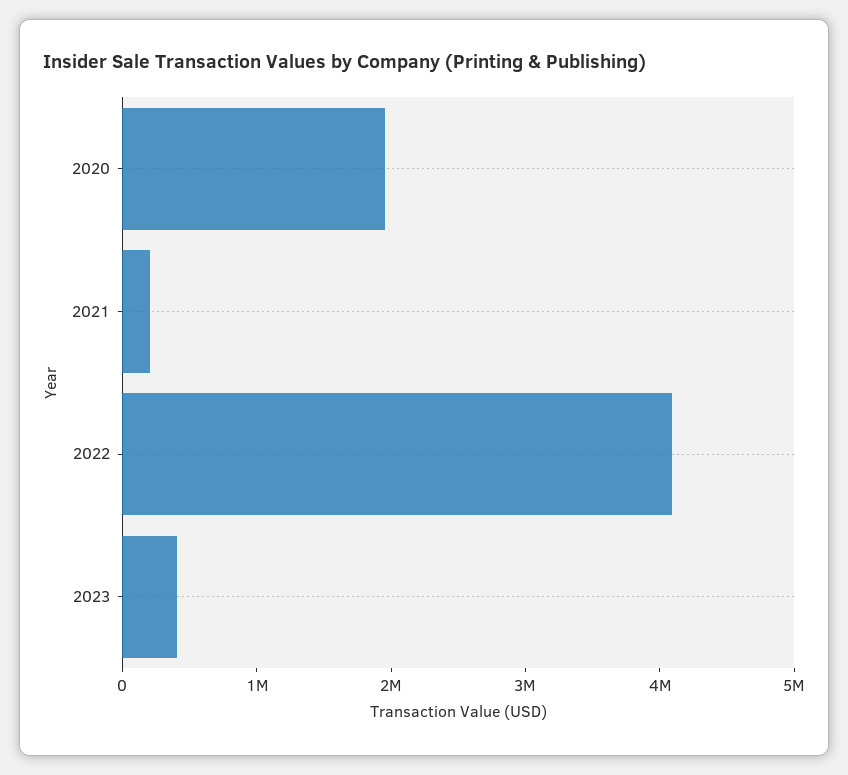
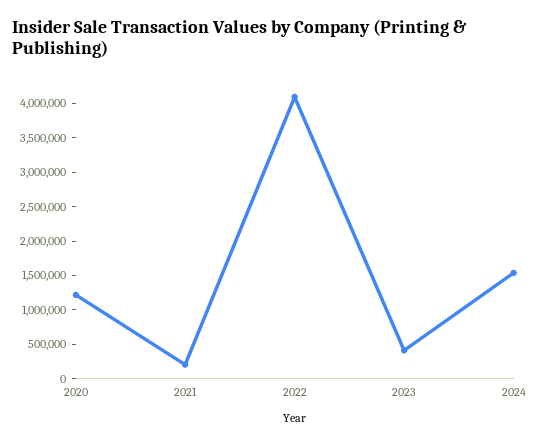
2020: 2000000 -> 1250000
2024: none -> 1500000

